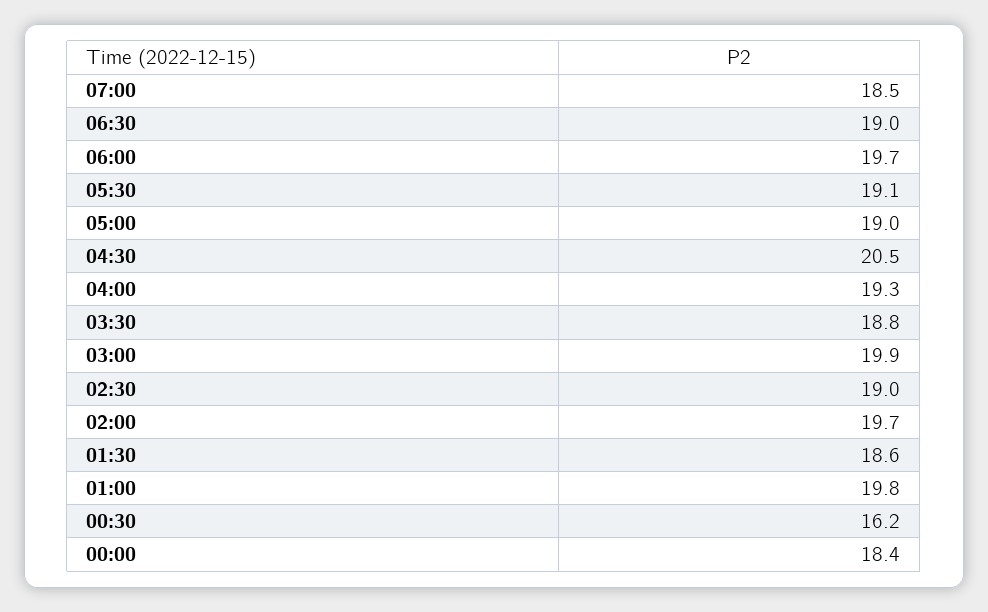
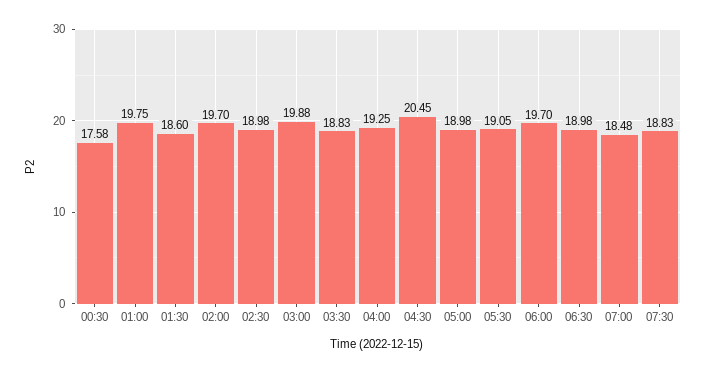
00:30: 16.2 -> 17.58
00:00: 18.4 -> none
07:30: none -> 18.83

